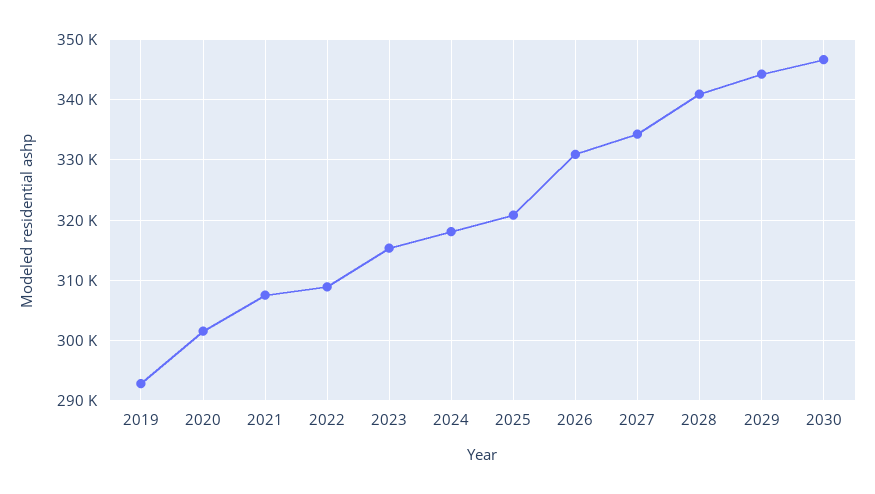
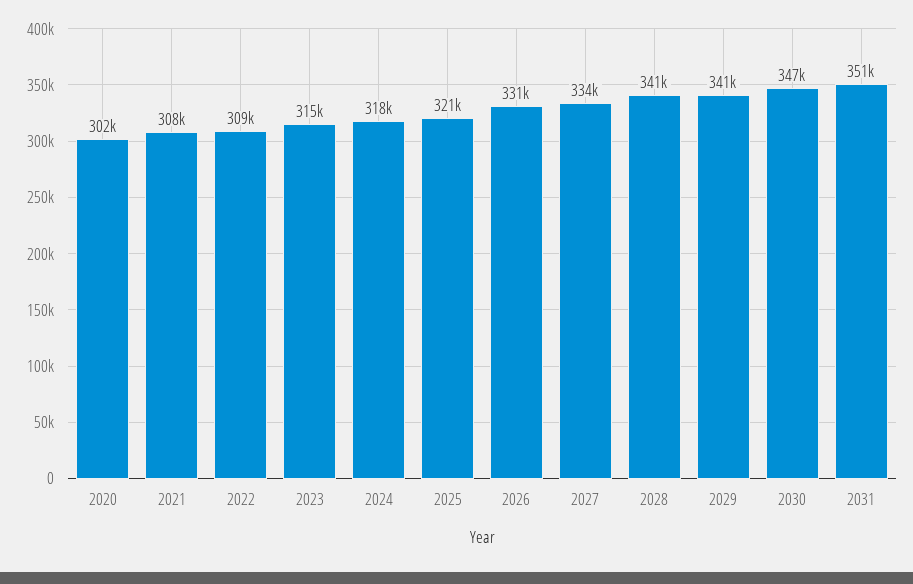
2019: 293000 -> none
2029: 344000 -> 341000
2031: none -> 351000

